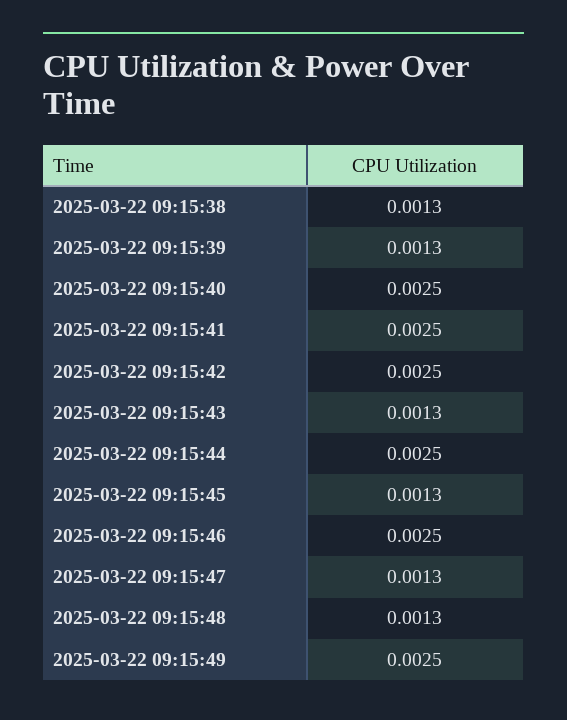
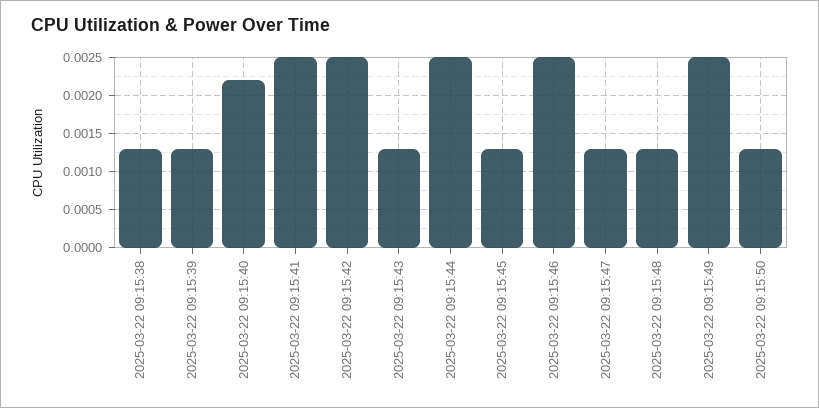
2025-03-22 09:15:40: 0.0025 -> 0.0022
2025-03-22 09:15:50: none -> 0.0013

